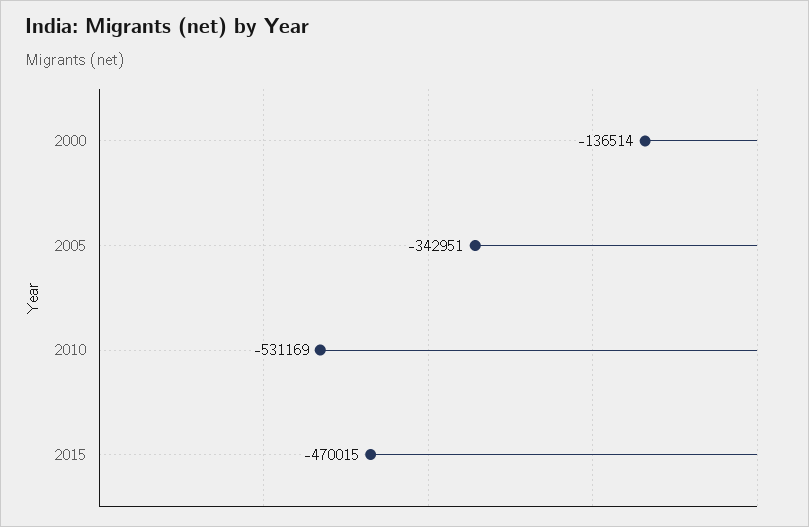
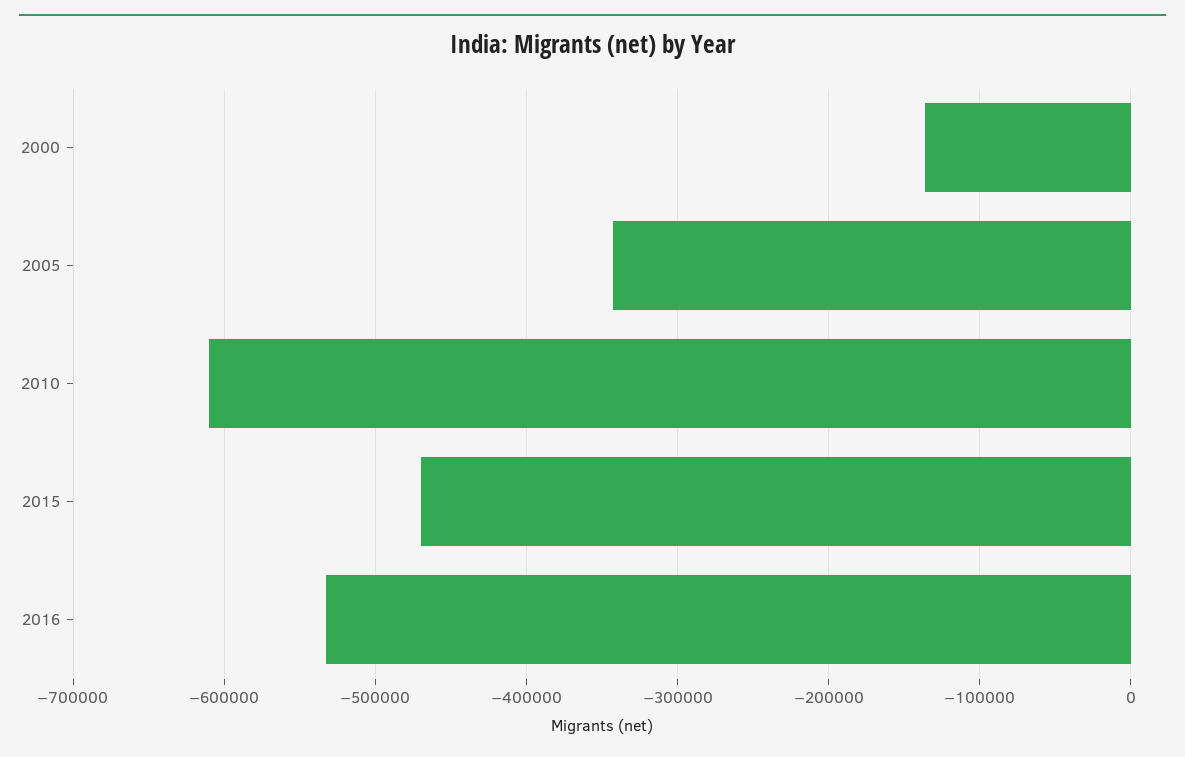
2010: -531169 -> -610000
2016: none -> -530000

